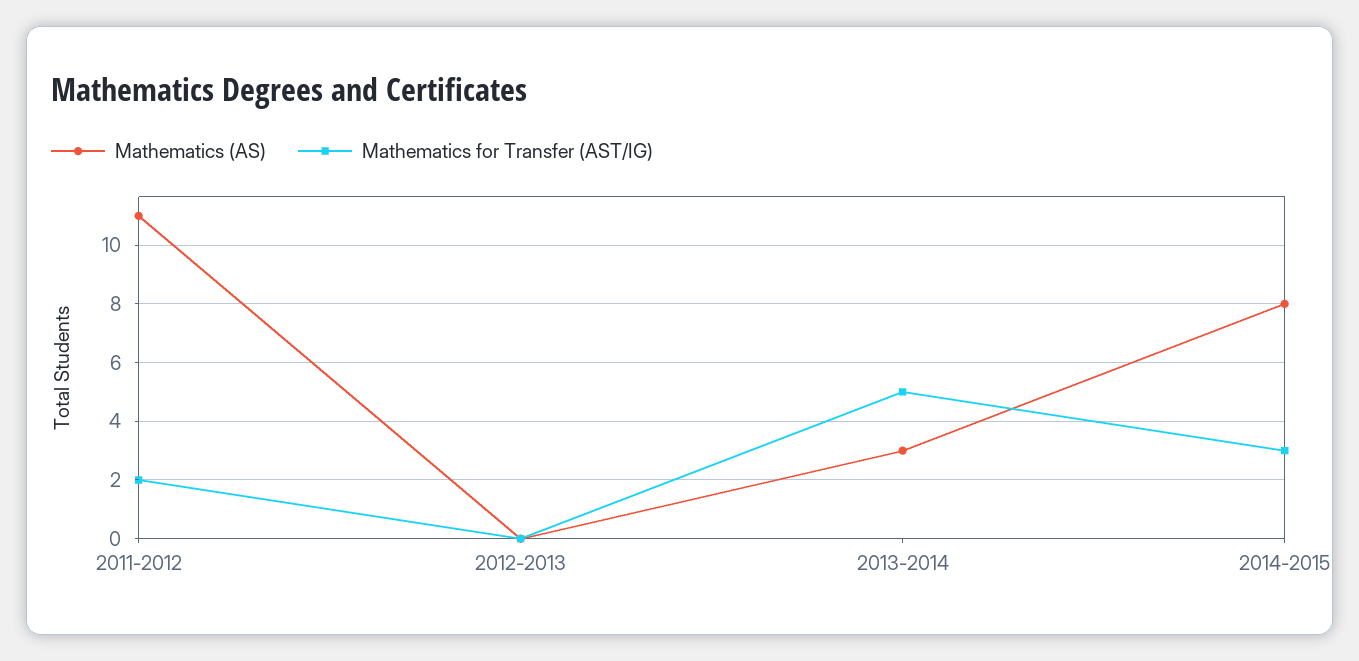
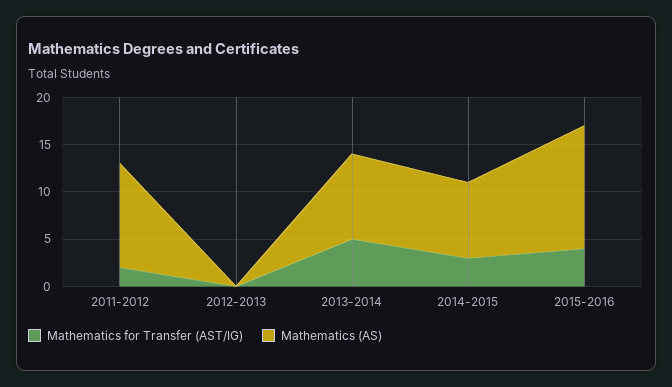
Mathematics (AS), 2013-2014: 3 -> 9
Mathematics for Transfer (AST/IG), 2015-2016: none -> 4
Mathematics (AS), 2015-2016: none -> 13

